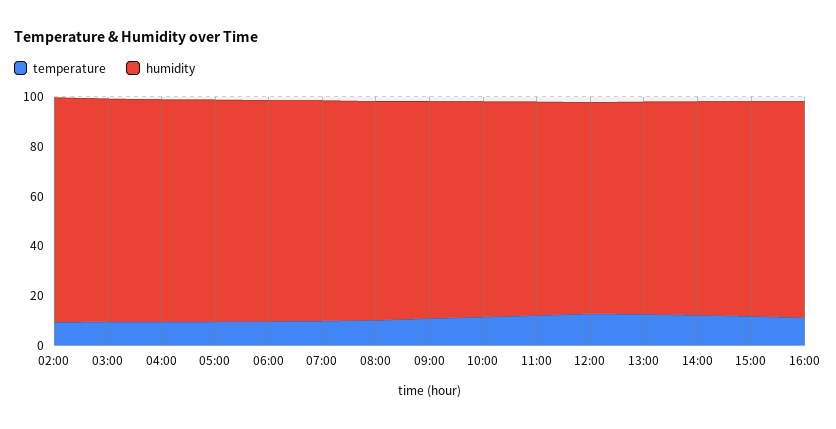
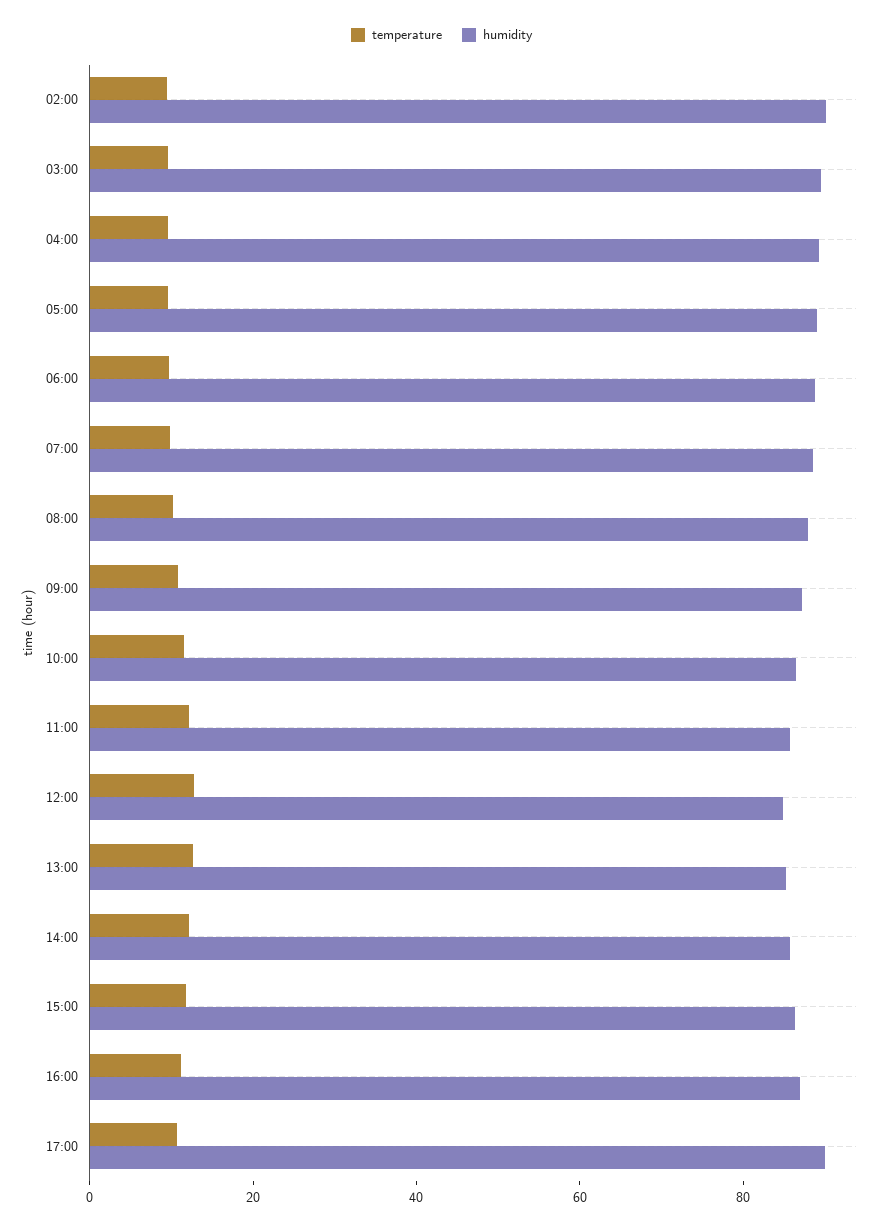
temperature, 17:00: none -> 10
humidity, 17:00: none -> 90

